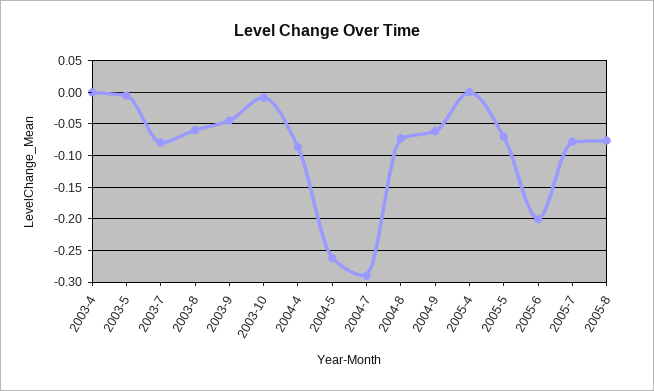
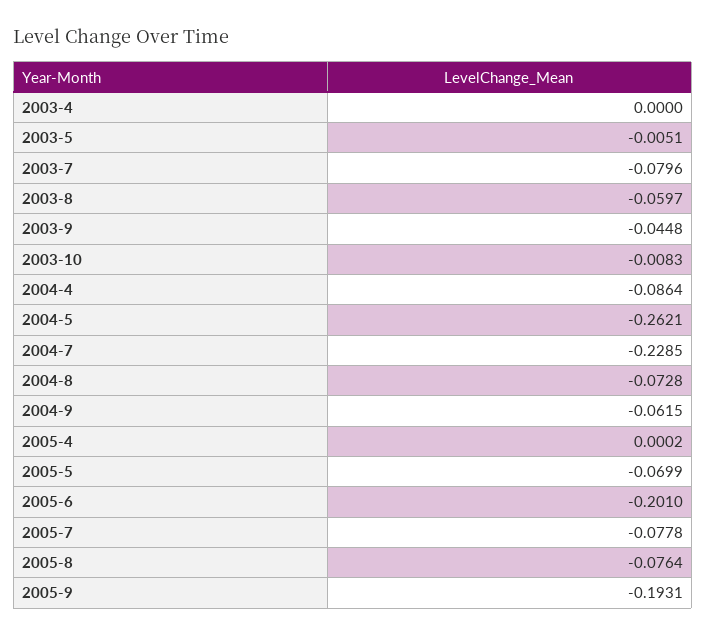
2004-7: -0.29 -> -0.2285
2005-9: none -> -0.1931

